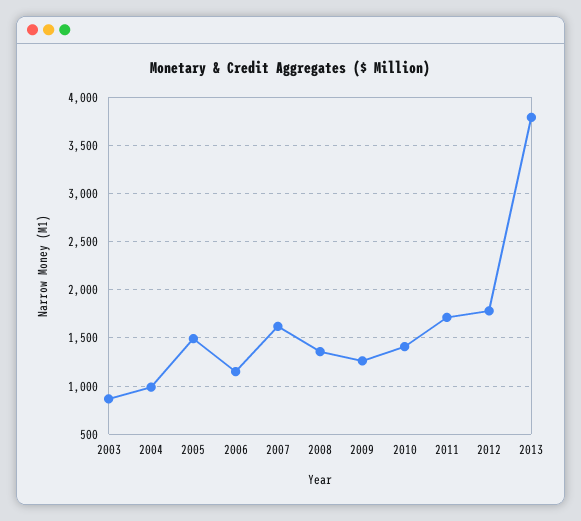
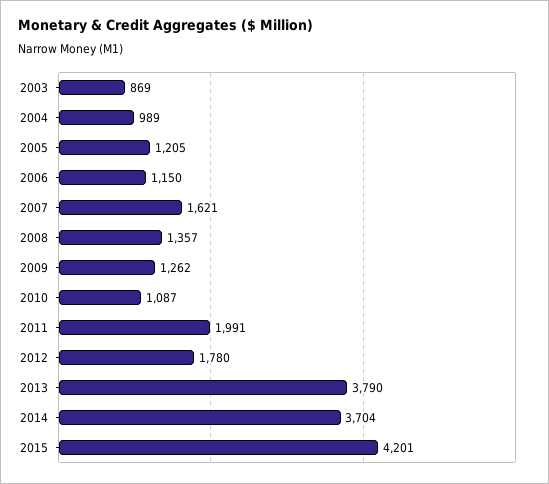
2005: 1500 -> 1205
2010: 1400 -> 1087
2011: 1700 -> 1991
2014: none -> 3704
2015: none -> 4201

